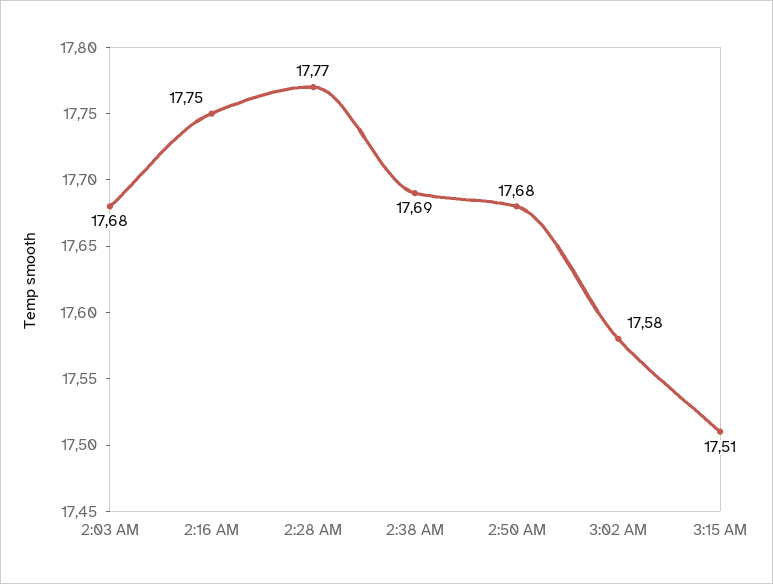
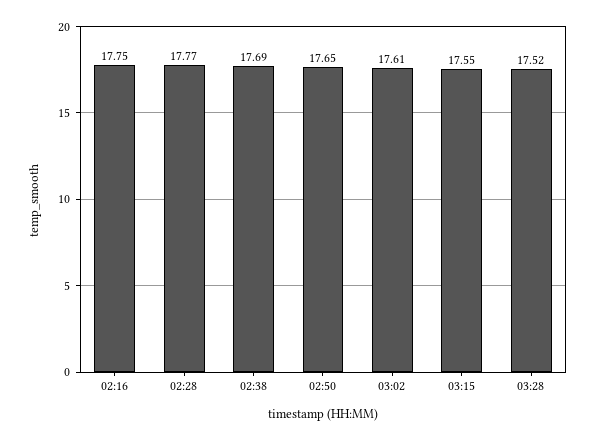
2:03 AM: 17.68 -> none
2:50 AM: 17.68 -> 17.65
3:02 AM: 17.58 -> 17.61
3:15 AM: 17.51 -> 17.55
03:28: none -> 17.52

